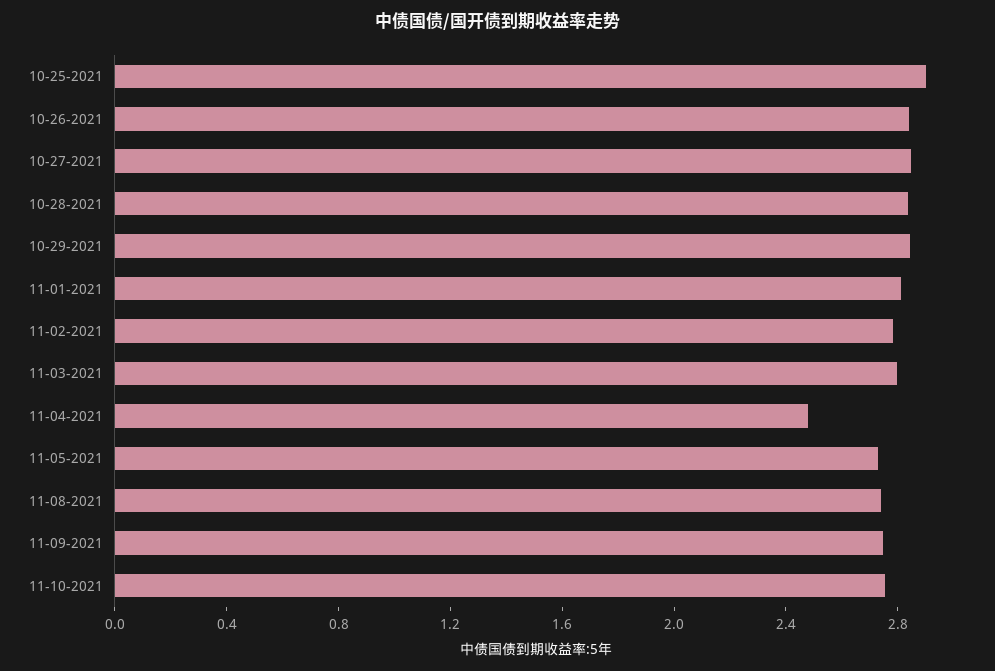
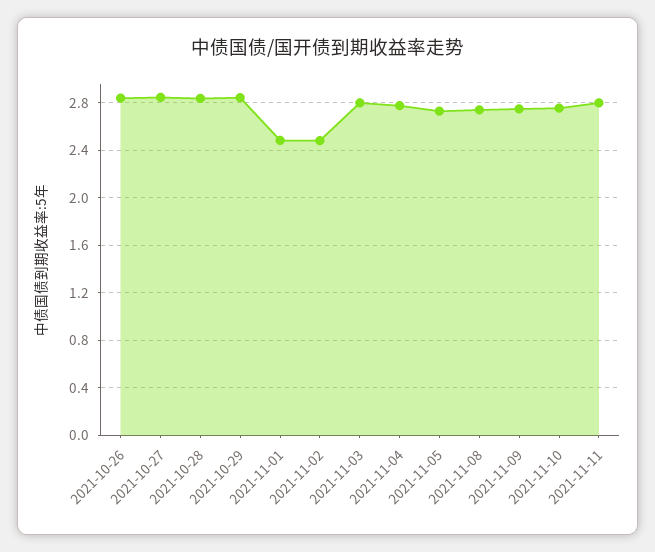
10-25-2021: 2.9 -> none
11-01-2021: 2.8 -> 2.5
11-02-2021: 2.8 -> 2.5
11-04-2021: 2.5 -> 2.8
2021-11-11: none -> 2.8

